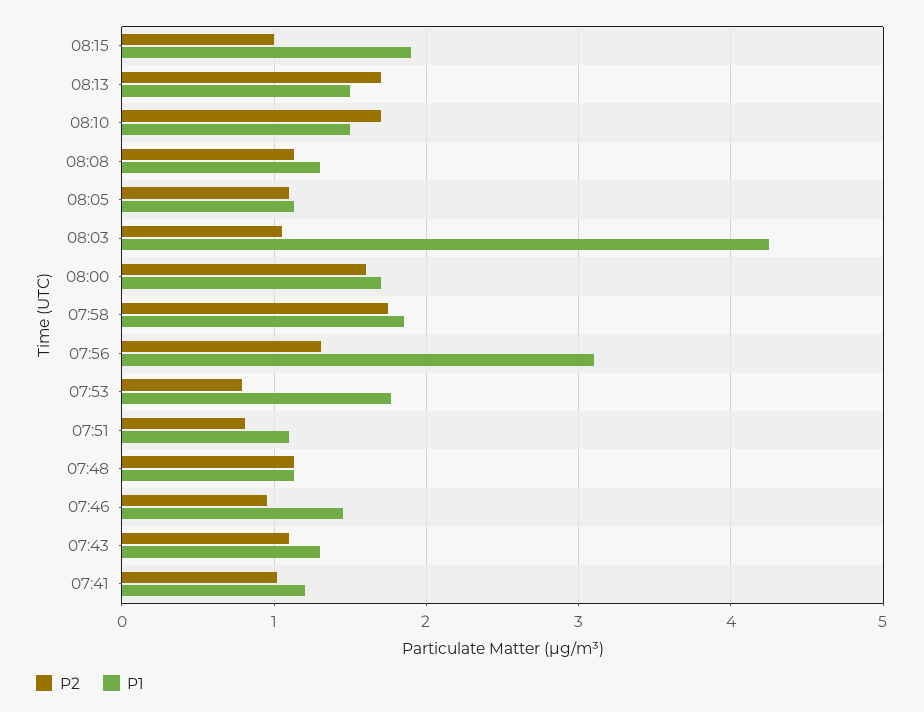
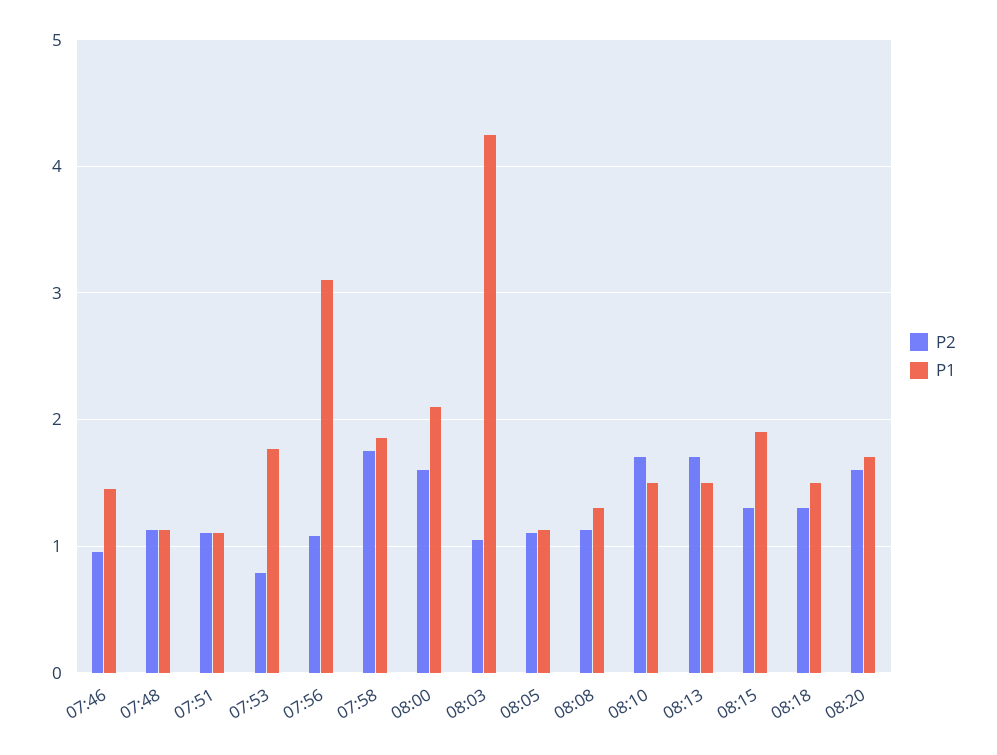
P2, 08:15: 1 -> 1.3
P1, 08:00: 1.7 -> 2.1
P2, 07:56: 1.3 -> 1.1
P2, 07:51: 0.8 -> 1.1
P2, 07:43: 1.1 -> none
P1, 07:43: 1.3 -> none
P2, 07:41: 1 -> none
P1, 07:41: 1.2 -> none
P2, 08:18: none -> 1.3
P1, 08:18: none -> 1.5
P2, 08:20: none -> 1.6
P1, 08:20: none -> 1.7

